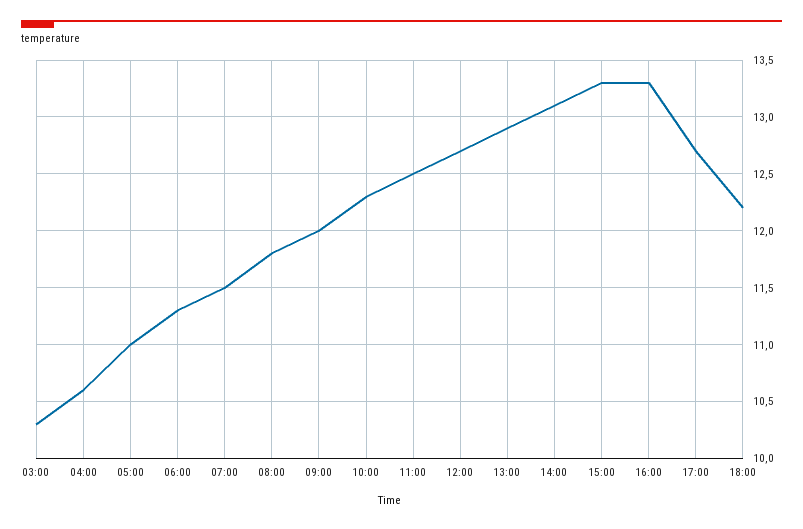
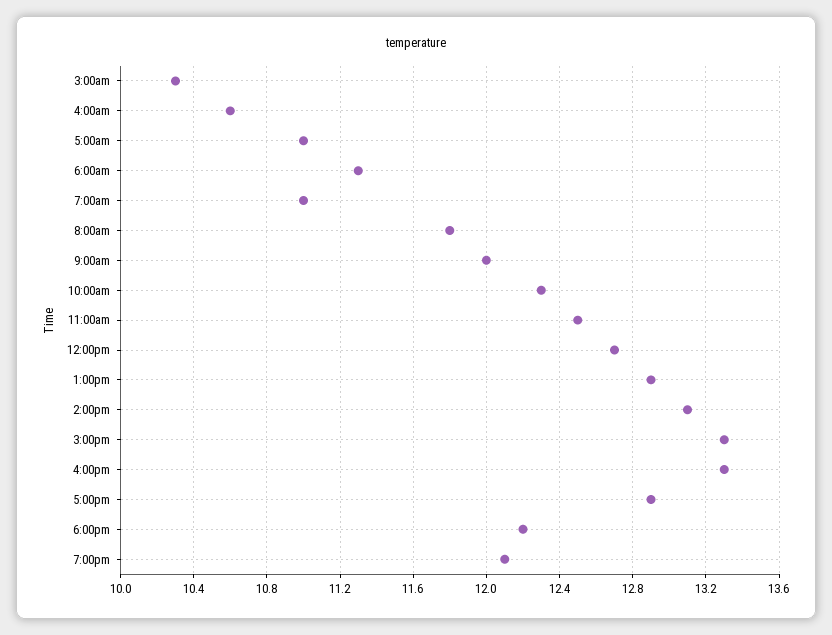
07:00: 11.5 -> 11
17:00: 12.7 -> 12.9
7:00pm: none -> 12.1

